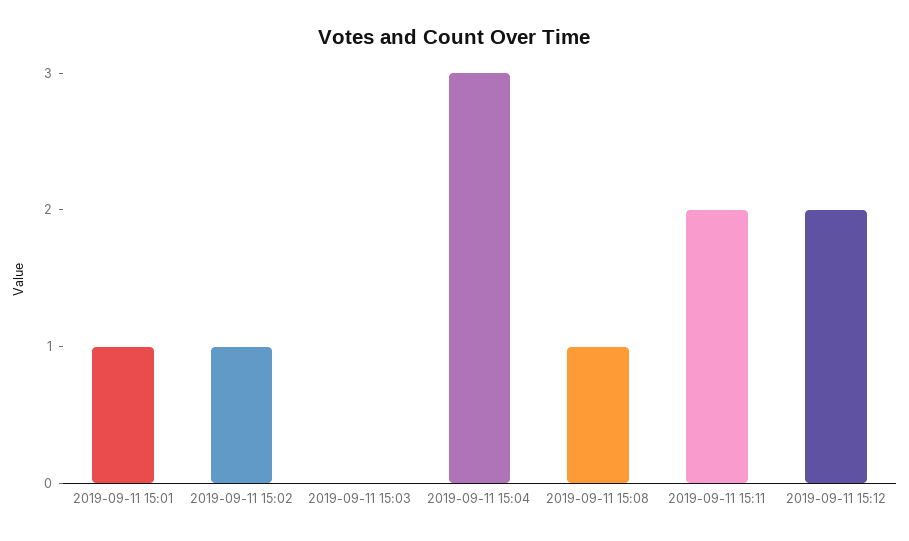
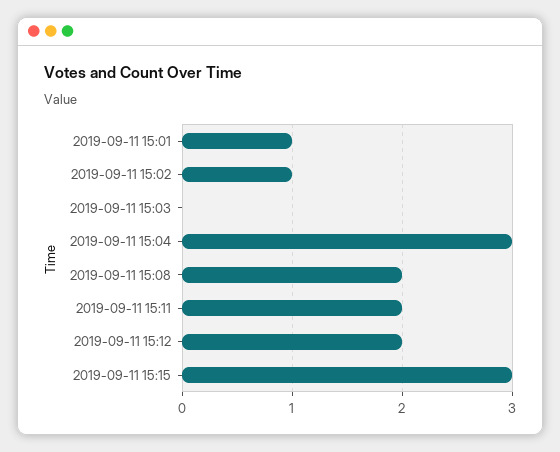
2019-09-11 15:08: 1 -> 2
2019-09-11 15:15: none -> 3

